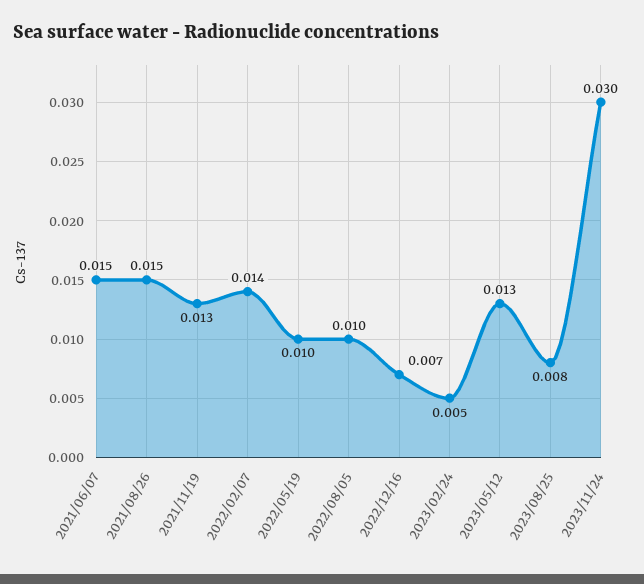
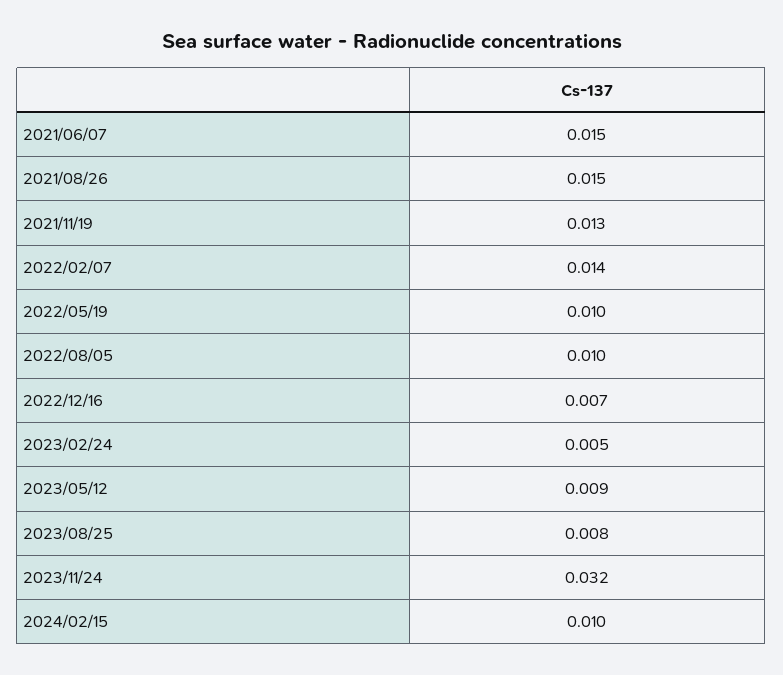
2023/05/12: 0.013 -> 0.009
2023/11/24: 0.03 -> 0.032
2024/02/15: none -> 0.01

